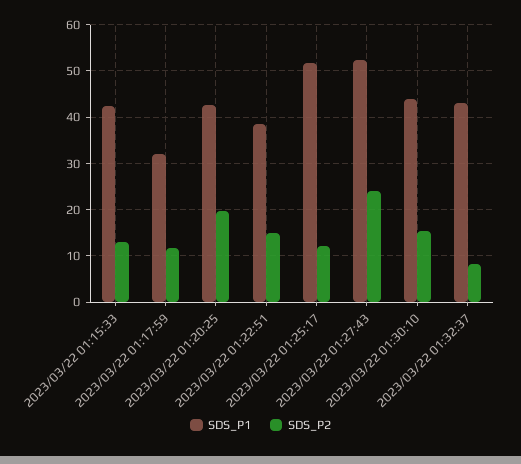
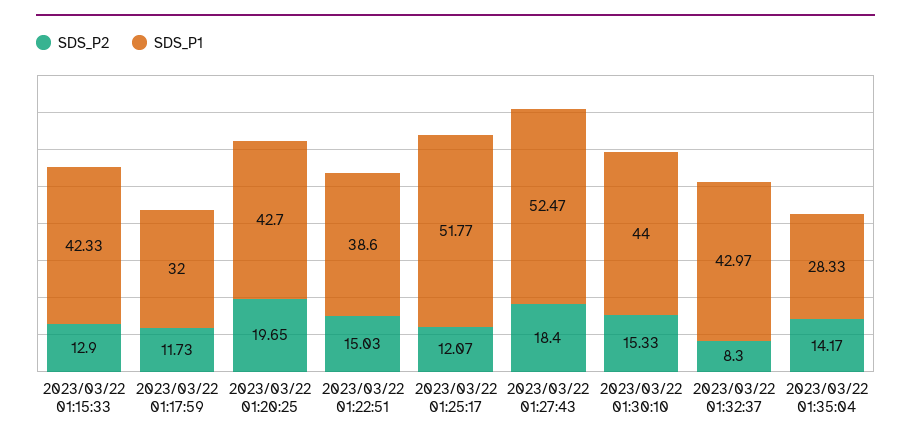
SDS_P2, 2023/03/22 01:27:43: 24 -> 18.4
SDS_P2, 2023/03/22 01:35:04: none -> 14.17
SDS_P1, 2023/03/22 01:35:04: none -> 28.33

